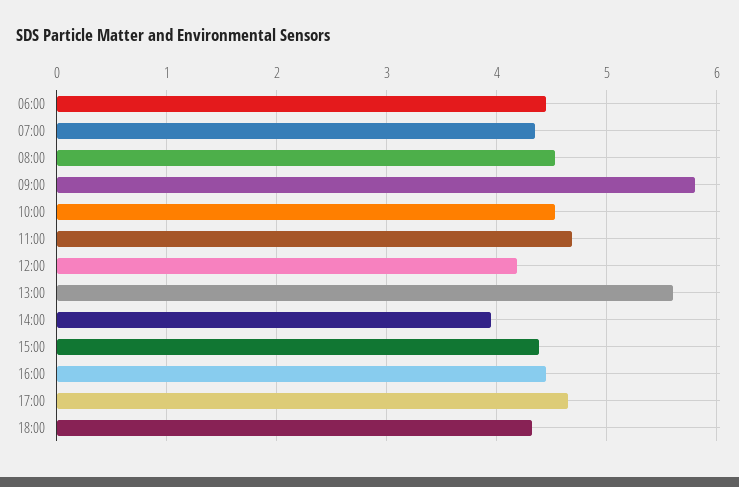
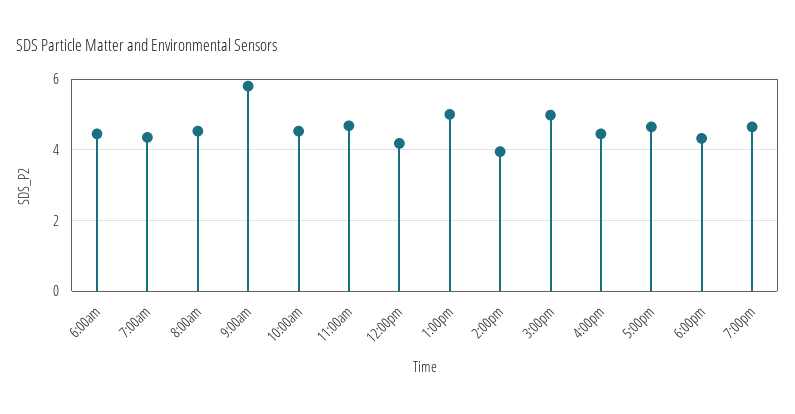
13:00: 5.6 -> 5
15:00: 4.4 -> 5
7:00pm: none -> 4.6

